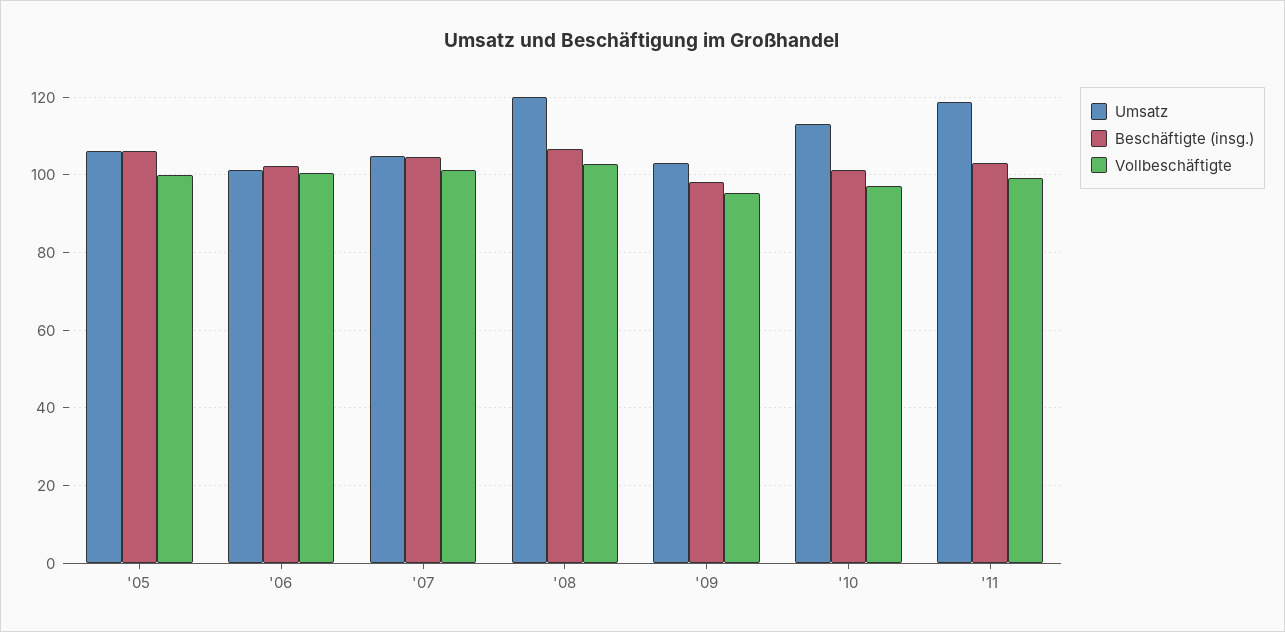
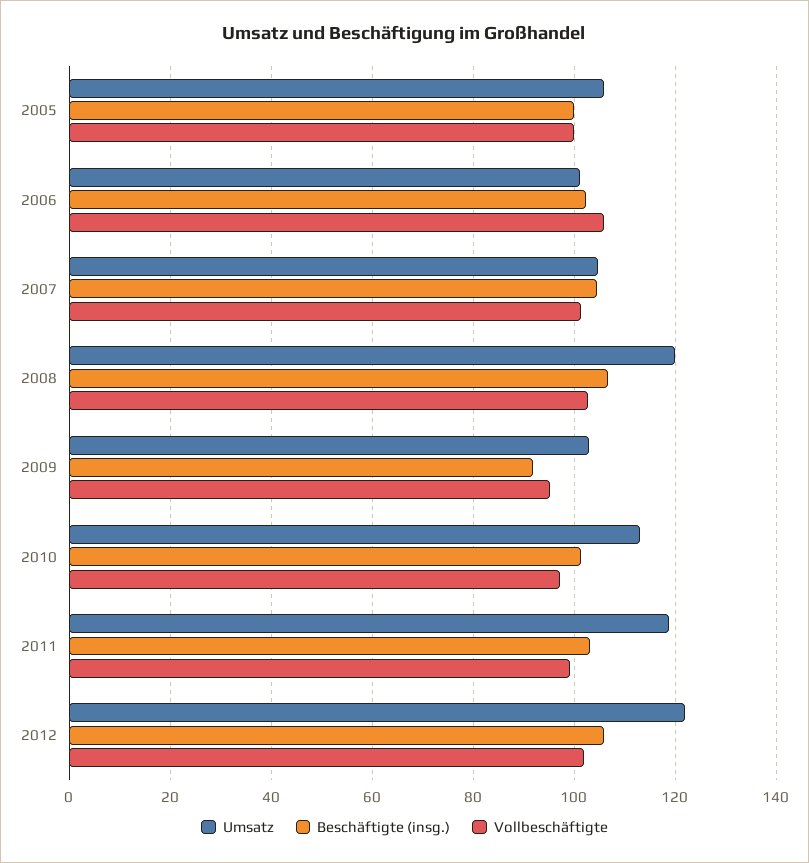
Beschäftigte (insg.), '05: 106 -> 100
Vollbeschäftigte, '06: 100 -> 106
Beschäftigte (insg.), '09: 98 -> 92
Umsatz, 2012: none -> 122
Beschäftigte (insg.), 2012: none -> 106
Vollbeschäftigte, 2012: none -> 102

